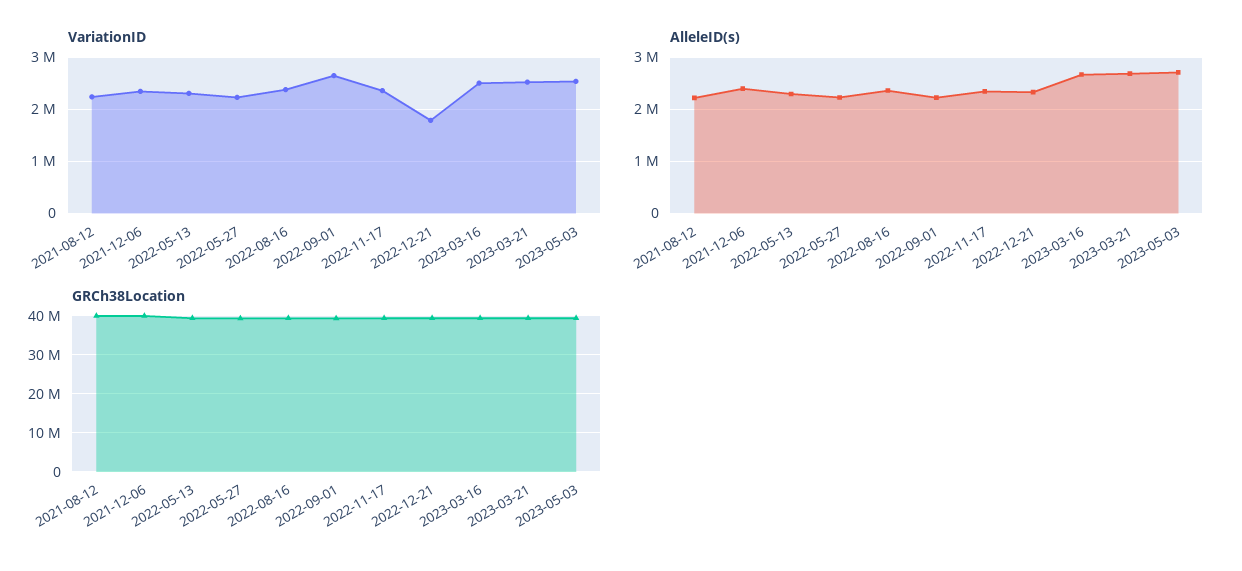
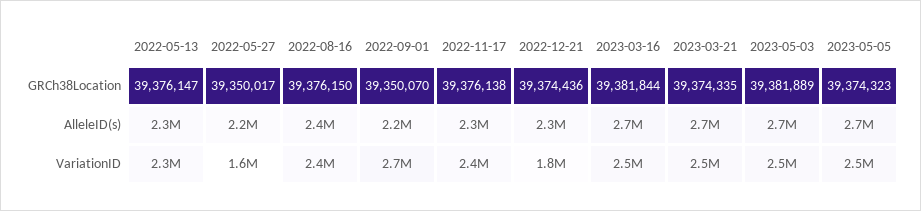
VariationID, 2021-08-12: 2200000 -> none
VariationID, 2021-12-06: 2400000 -> none
VariationID, 2022-05-27: 2200000 -> 1600000
AlleleID(s), 2021-08-12: 2200000 -> none
AlleleID(s), 2021-12-06: 2400000 -> none
GRCh38Location, 2021-08-12: 40000000 -> none
GRCh38Location, 2021-12-06: 40000000 -> none
GRCh38Location, 2023-05-05: none -> 39374323
AlleleID(s), 2023-05-05: none -> 2700000
VariationID, 2023-05-05: none -> 2500000

